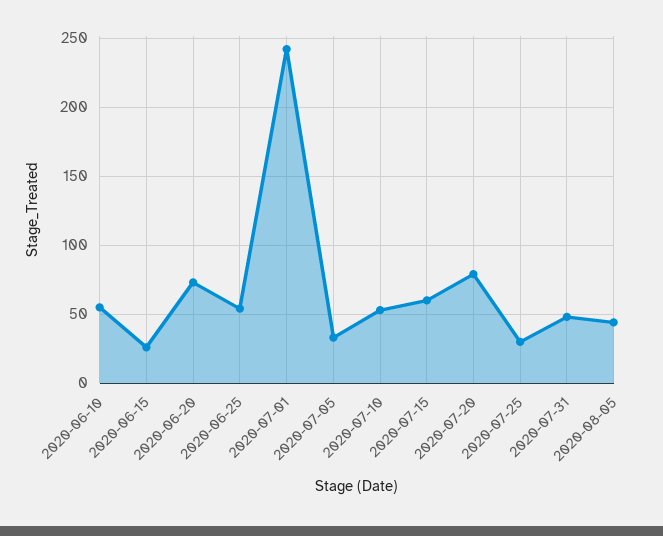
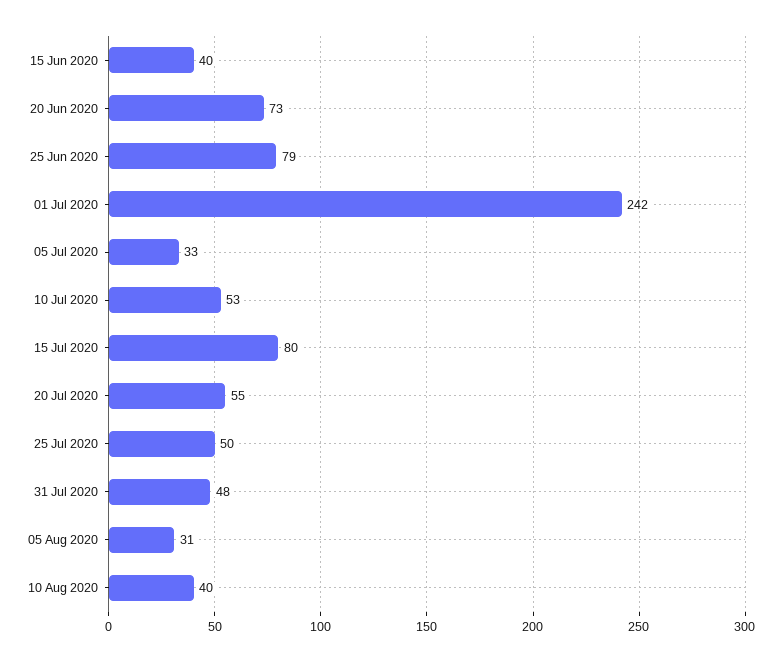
2020-06-10: 55 -> none
2020-06-15: 25 -> 40
2020-06-25: 55 -> 79
2020-07-15: 60 -> 80
2020-07-20: 80 -> 55
2020-07-25: 30 -> 50
2020-08-05: 45 -> 31
10 Aug 2020: none -> 40

